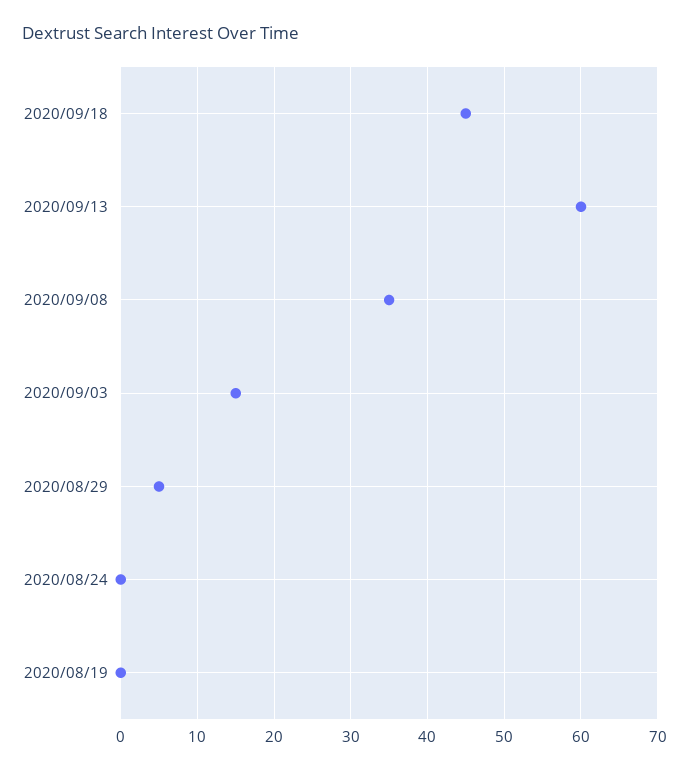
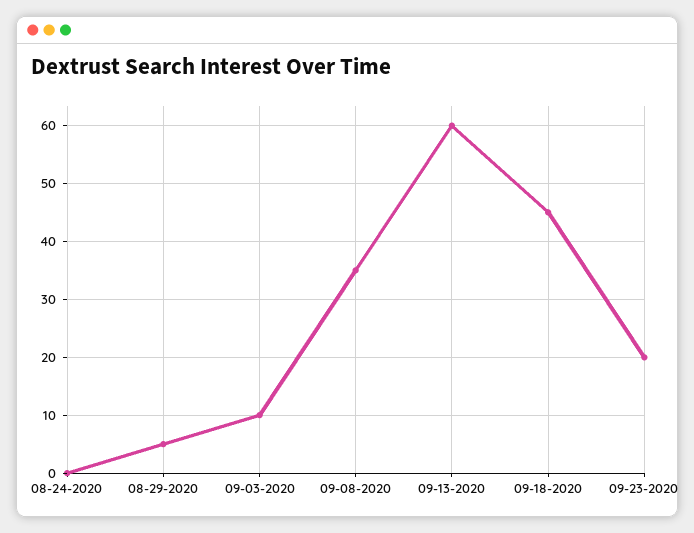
2020/09/03: 15 -> 10
2020/08/19: 0 -> none
09-23-2020: none -> 20

